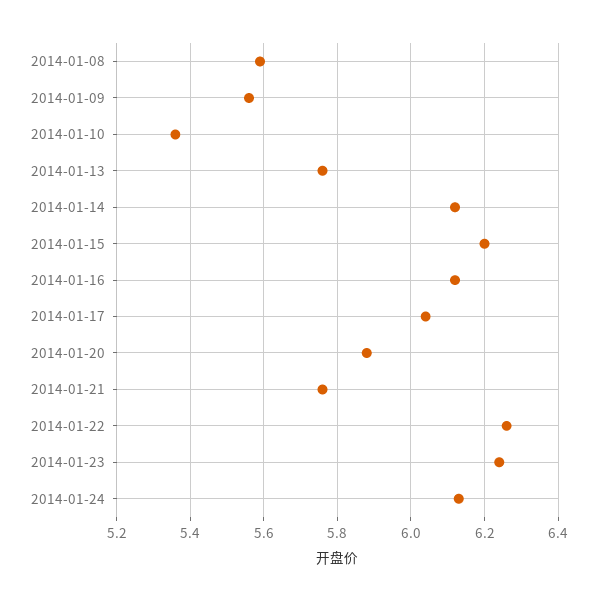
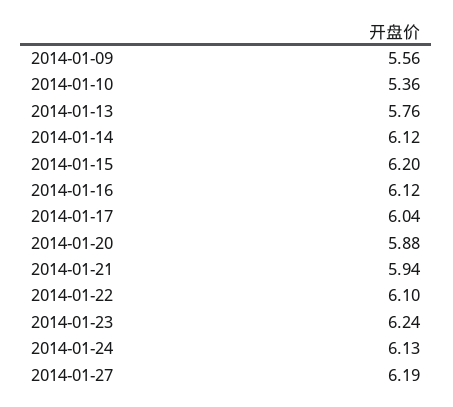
2014-01-08: 5.6 -> none
2014-01-21: 5.75 -> 5.94
2014-01-22: 6.25 -> 6.1
2014-01-27: none -> 6.19

